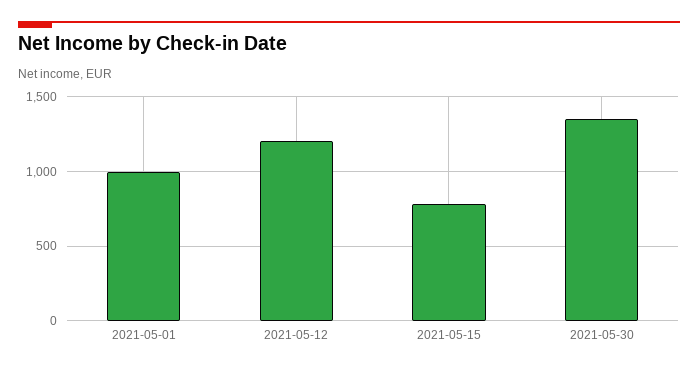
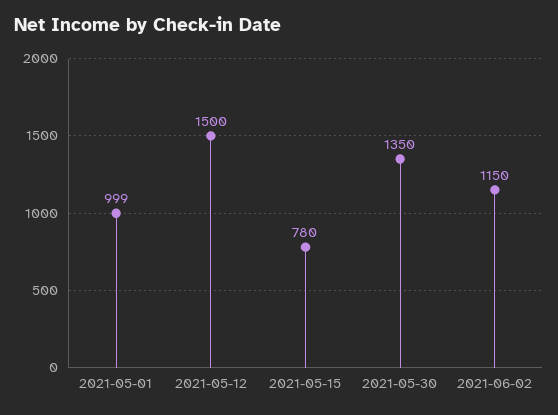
2021-05-12: 1200 -> 1500
2021-06-02: none -> 1150

